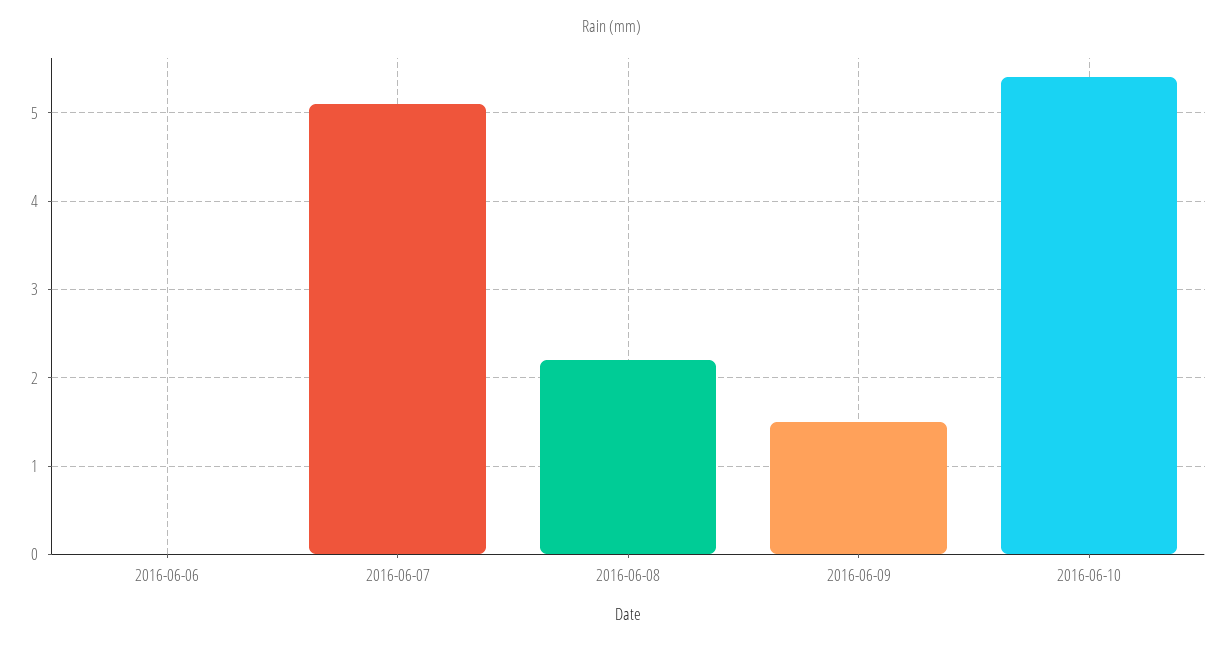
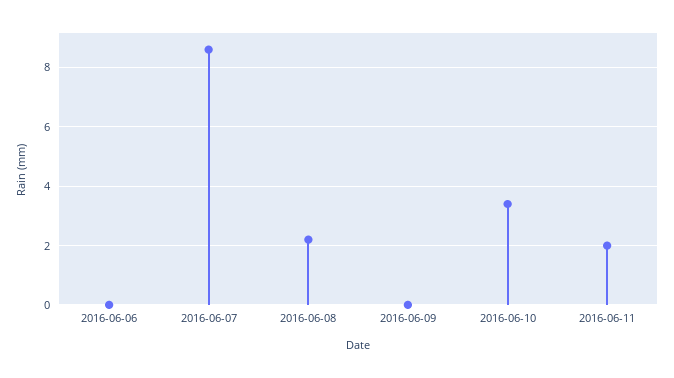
2016-06-07: 5.1 -> 8.5
2016-06-09: 1.5 -> 0
2016-06-10: 5.4 -> 3.5
2016-06-11: none -> 2

